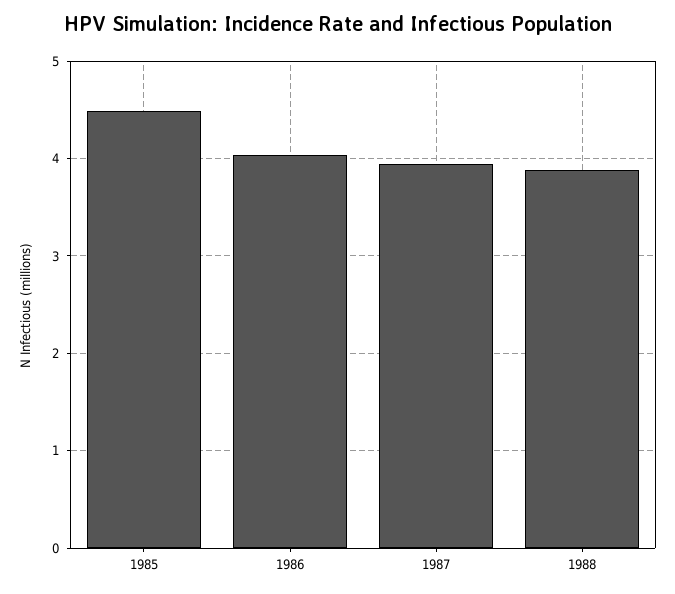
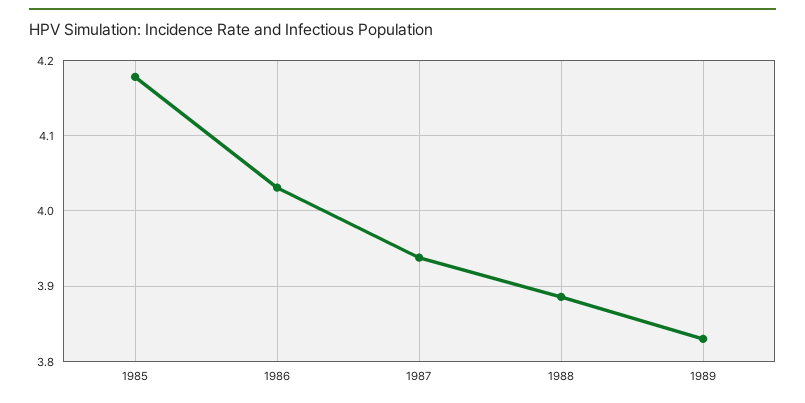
1985: 4.5 -> 4.18
1989: none -> 3.83

